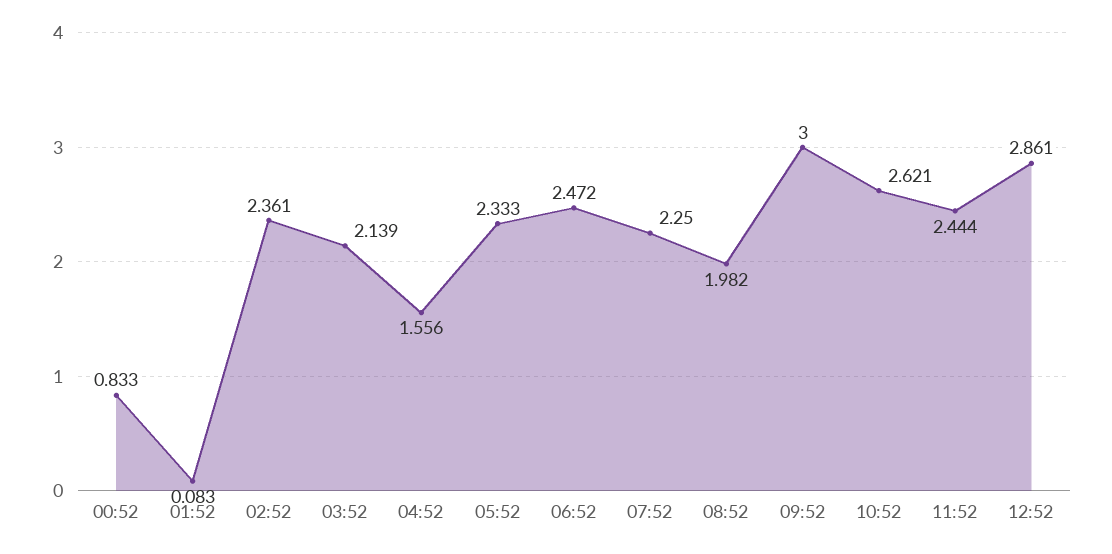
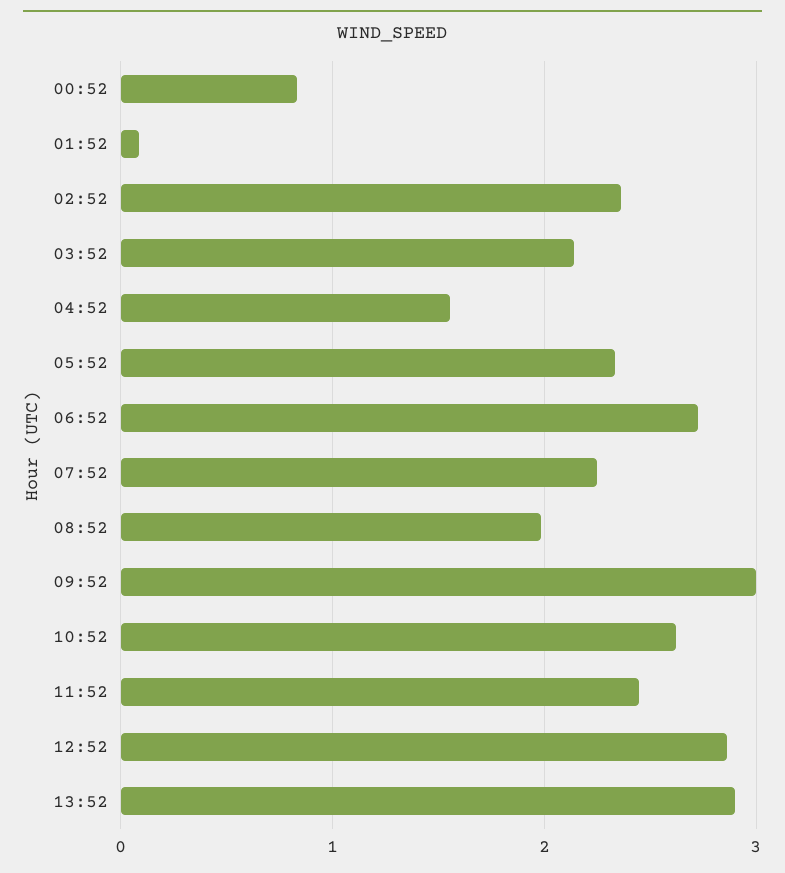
06:52: 2.472 -> 2.7
13:52: none -> 2.9

